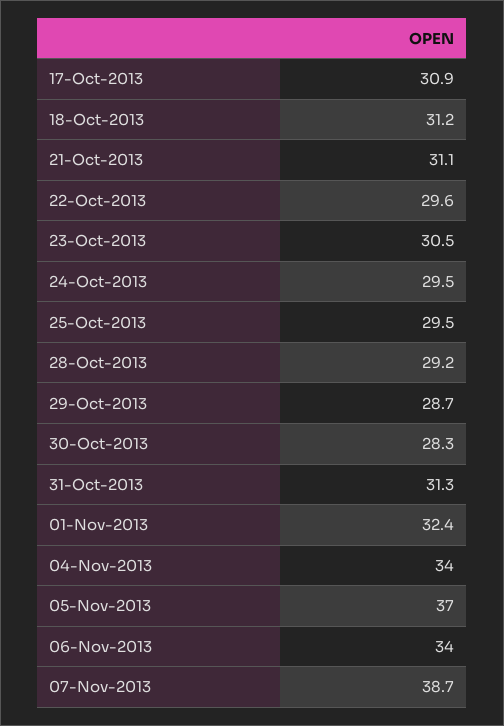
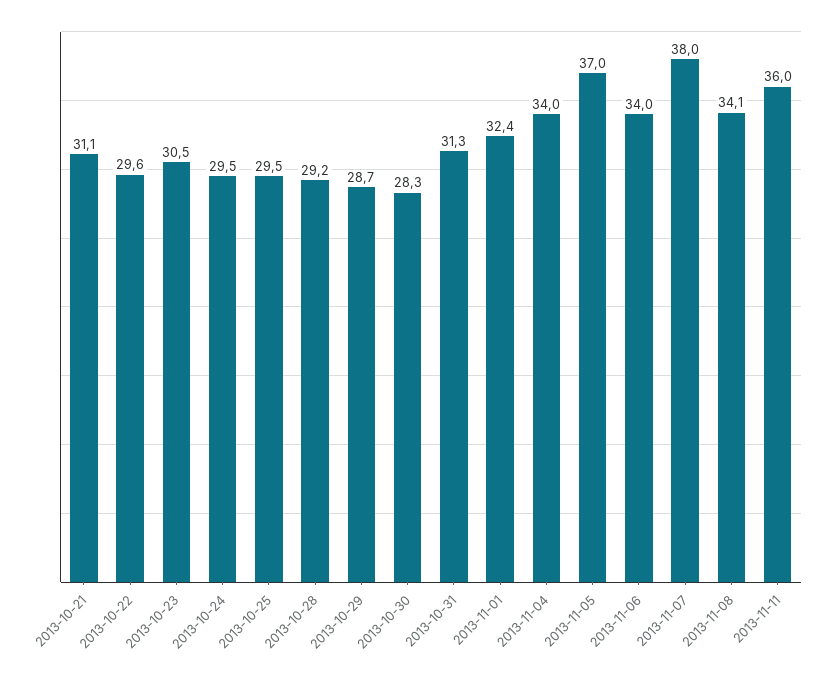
17-Oct-2013: 30.9 -> none
18-Oct-2013: 31.2 -> none
07-Nov-2013: 38.7 -> 38
2013-11-08: none -> 34.1
2013-11-11: none -> 36

